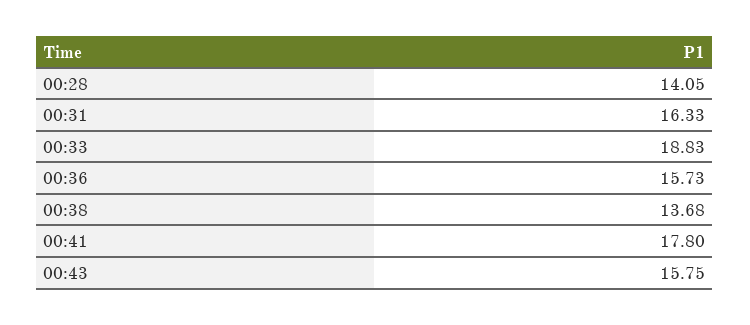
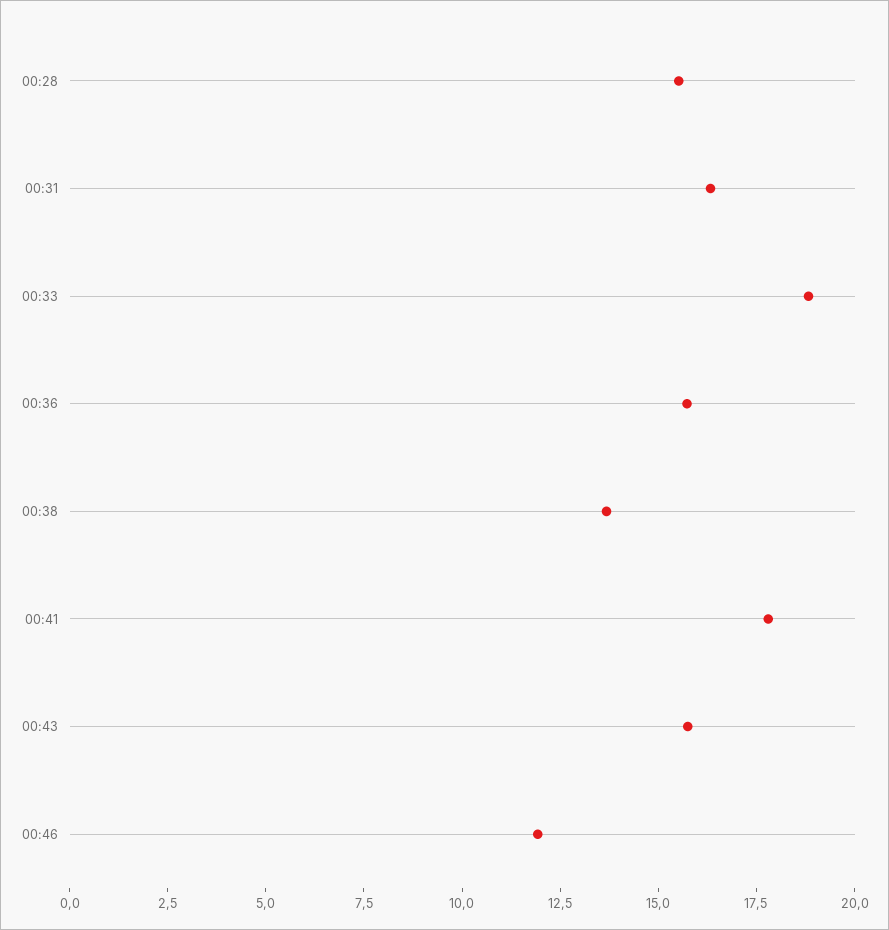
00:28: 14.05 -> 15.5
00:46: none -> 12

